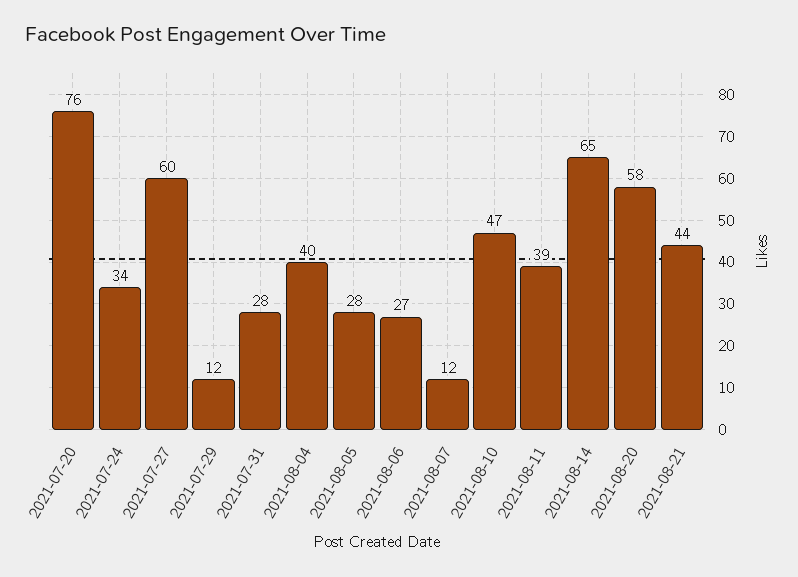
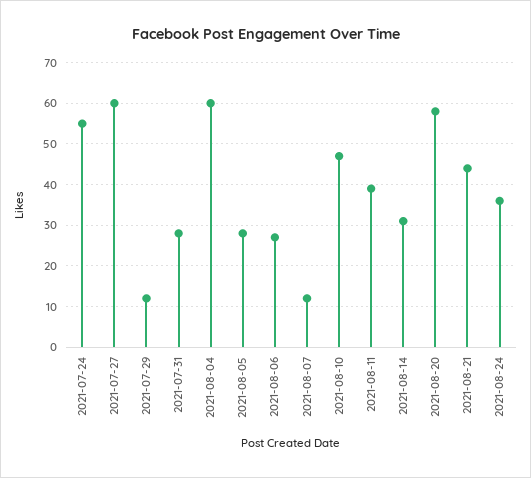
2021-07-20: 76 -> none
2021-07-24: 34 -> 55
2021-08-04: 40 -> 60
2021-08-14: 65 -> 30
2021-08-24: none -> 35

